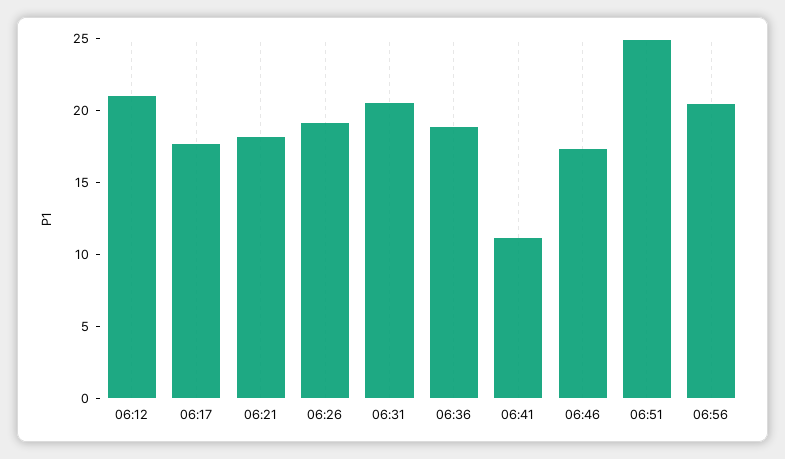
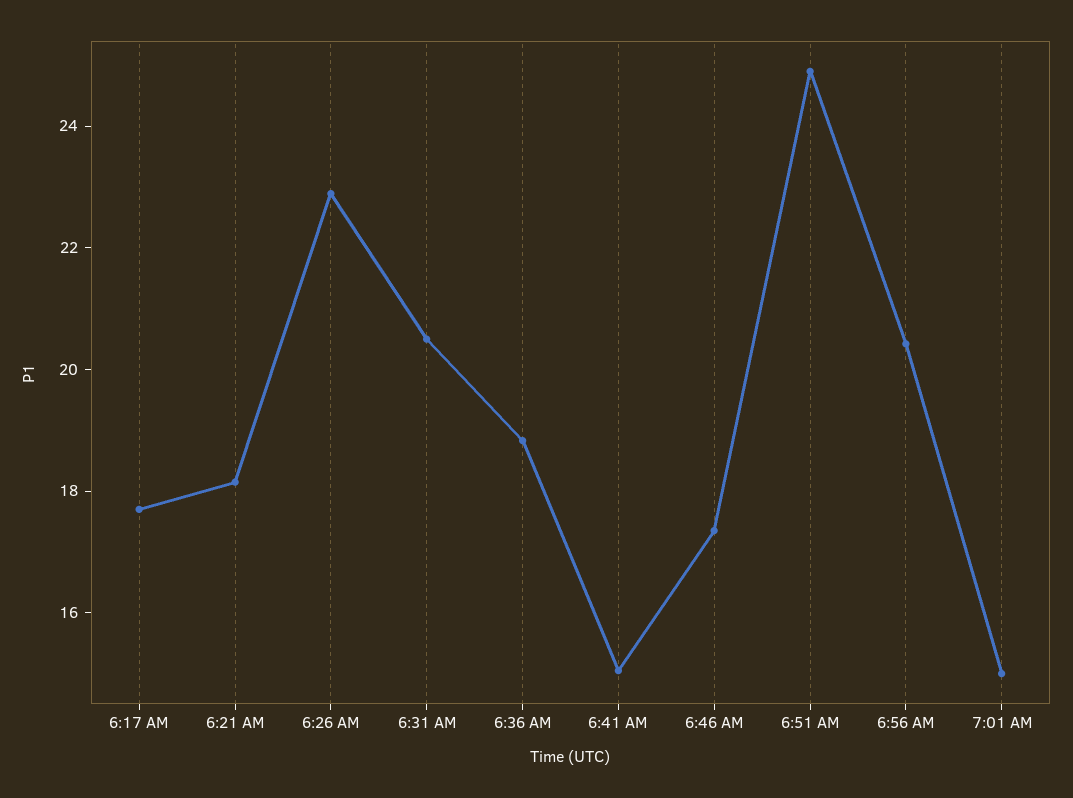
06:12: 21 -> none
06:26: 19 -> 23
06:41: 11 -> 15
7:01 AM: none -> 15

